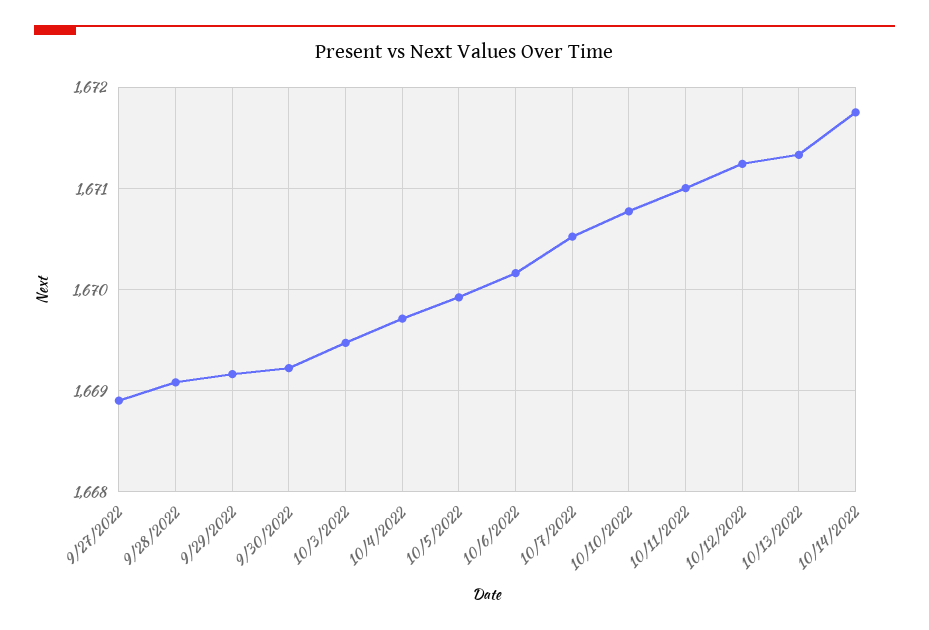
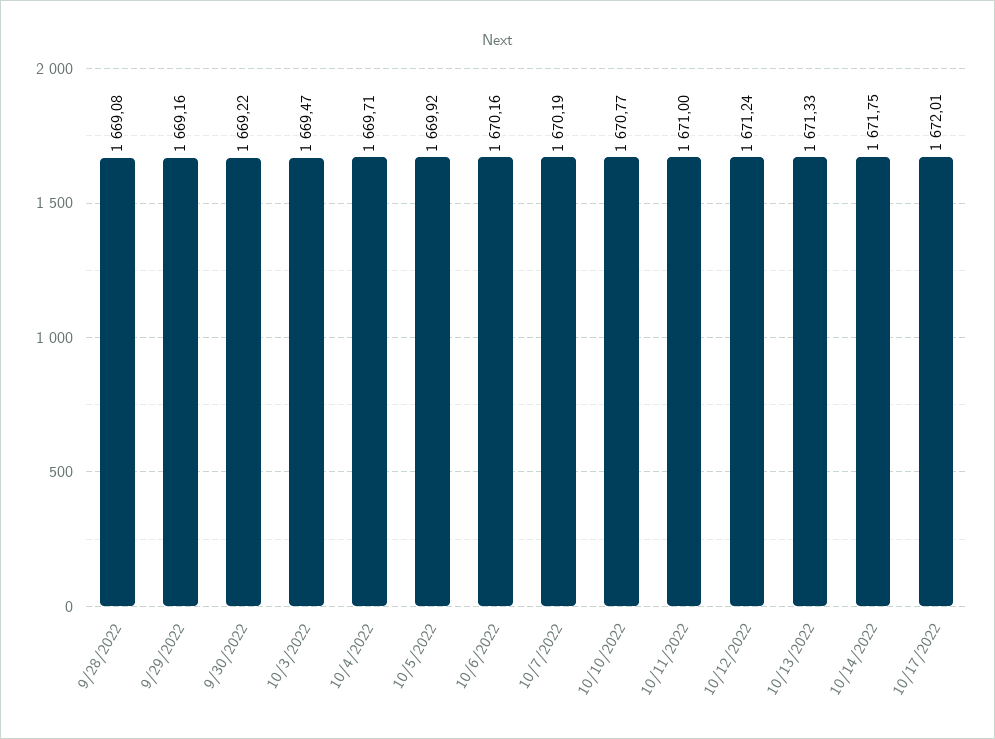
9/27/2022: 1668.9 -> none
10/7/2022: 1670.5 -> 1670.19
10/17/2022: none -> 1672.01

